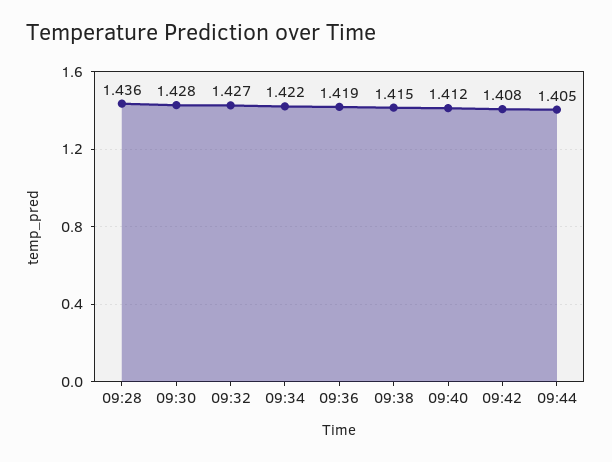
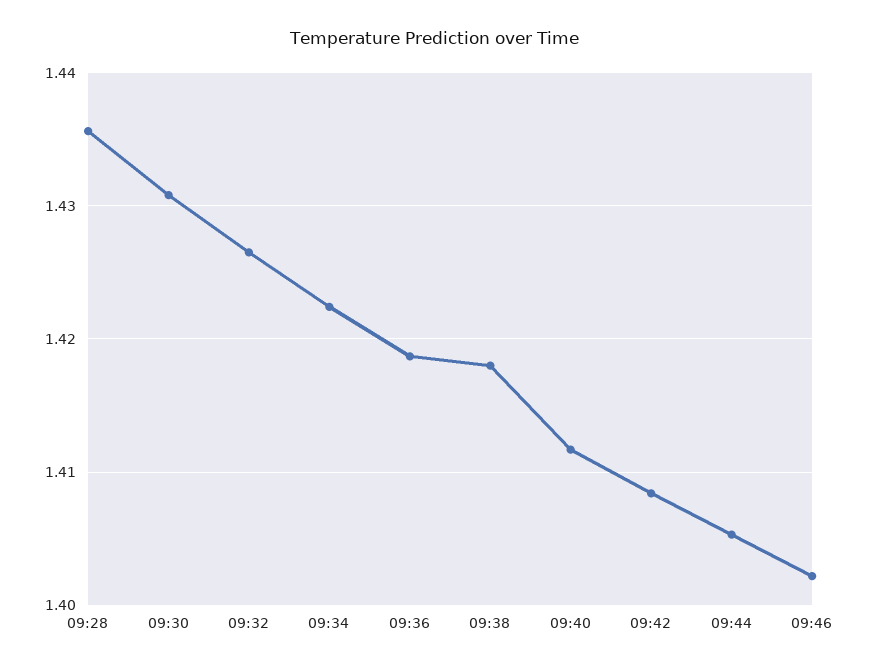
09:30: 1.428 -> 1.431
09:38: 1.415 -> 1.418
09:46: none -> 1.402

